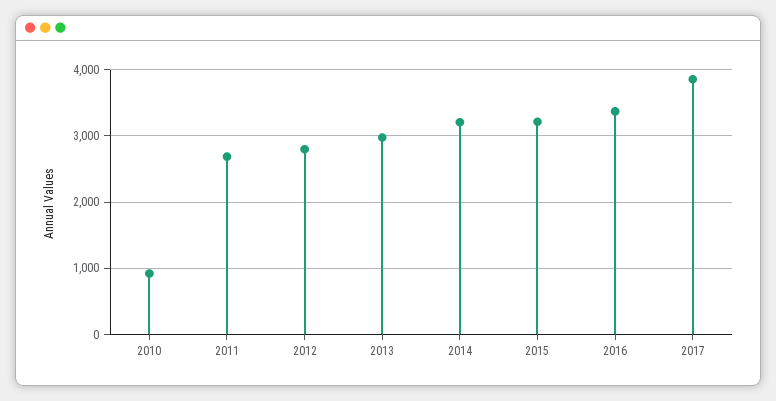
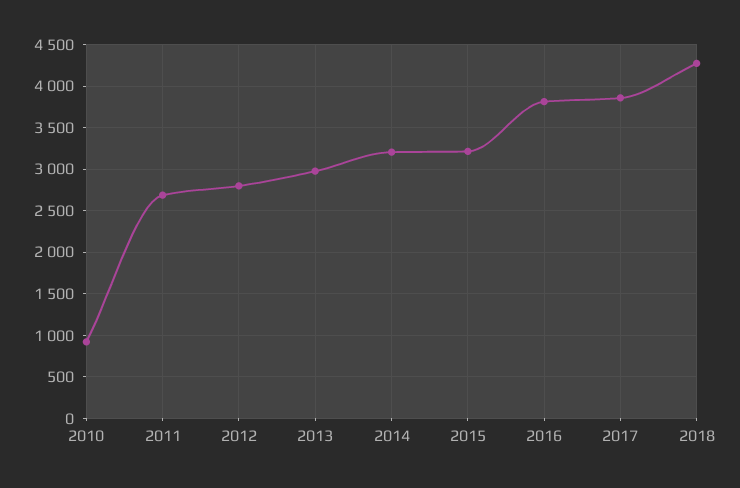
2016: 3400 -> 3800
2018: none -> 4300

